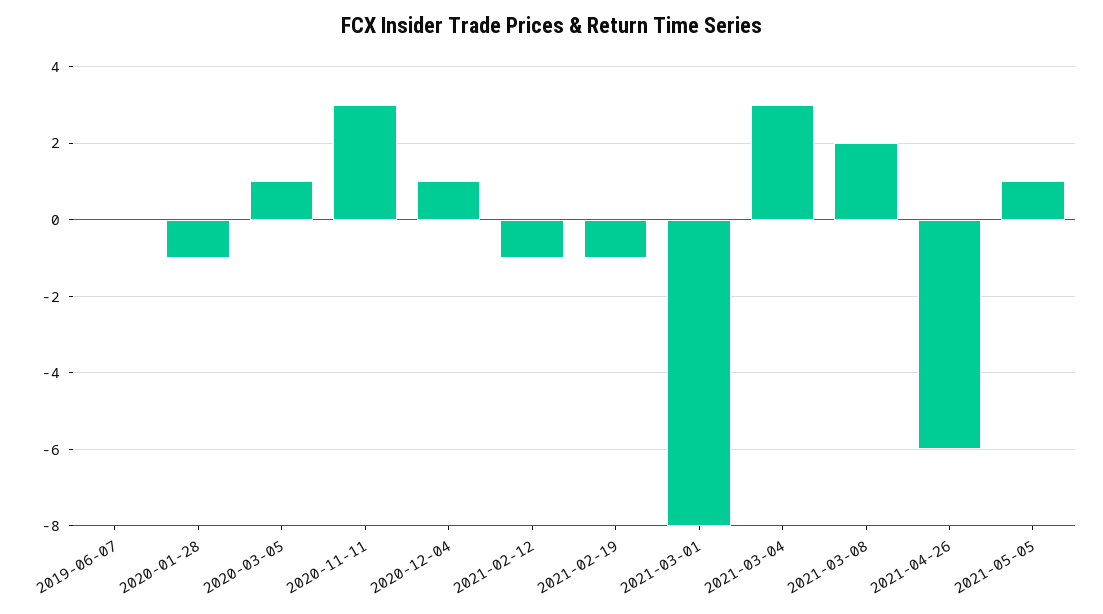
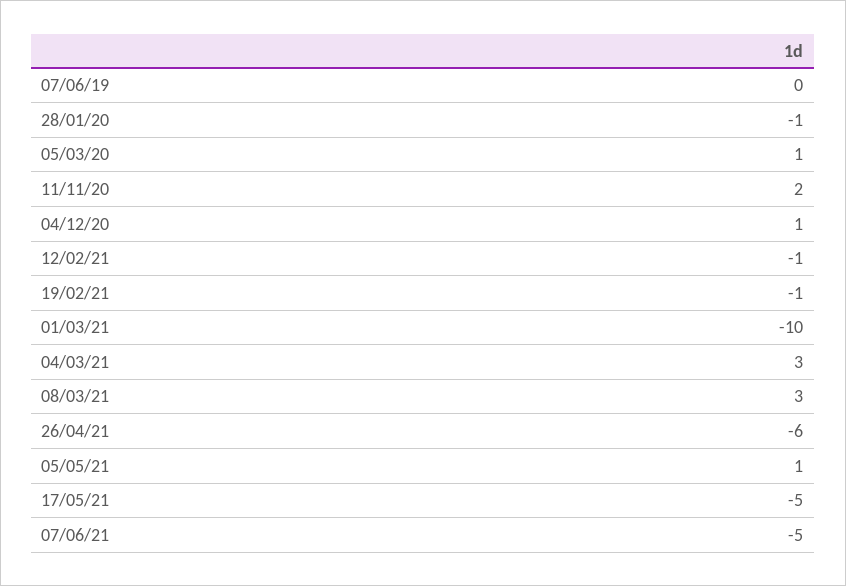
2020-11-11: 3 -> 2
2021-03-01: -8 -> -10
2021-03-08: 2 -> 3
17/05/21: none -> -5
07/06/21: none -> -5

